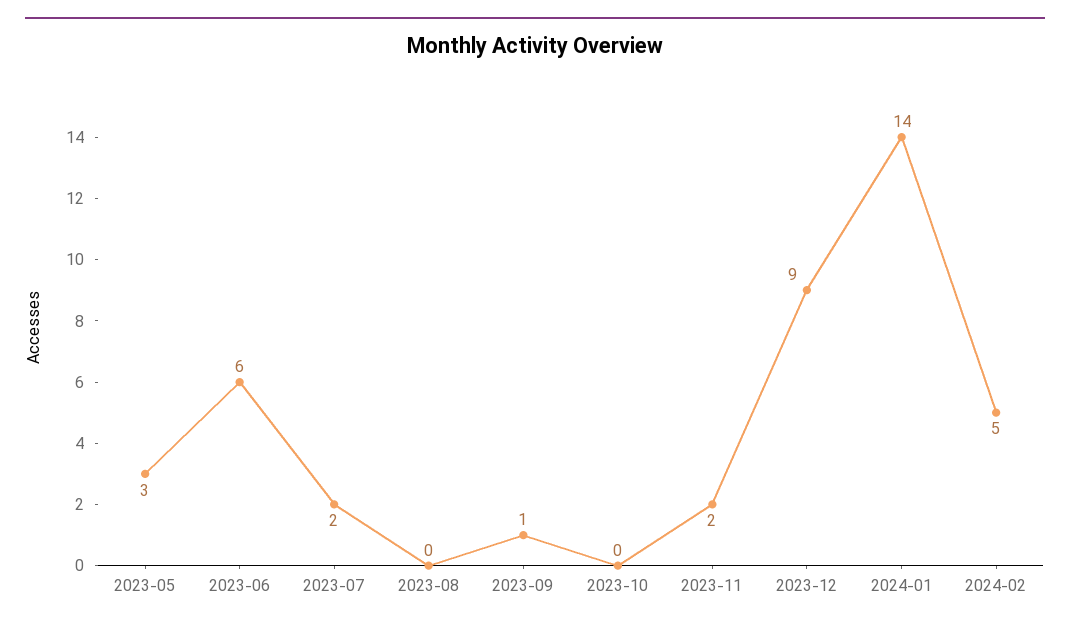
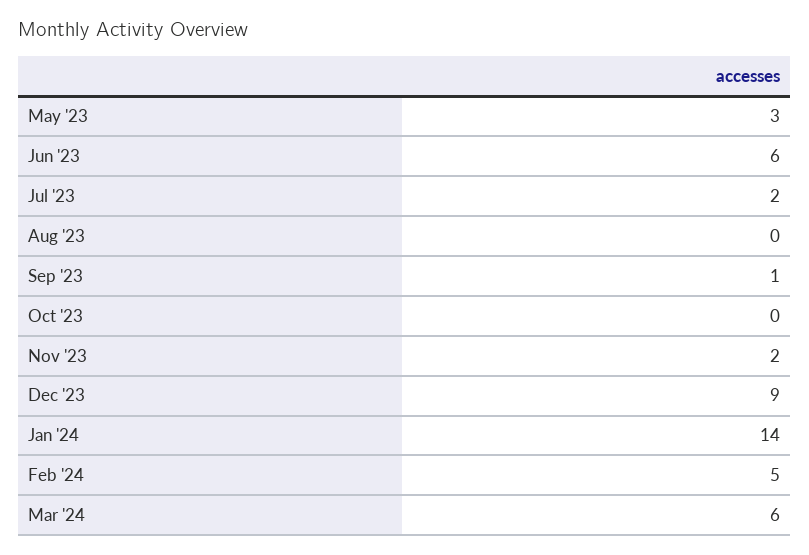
Mar '24: none -> 6

